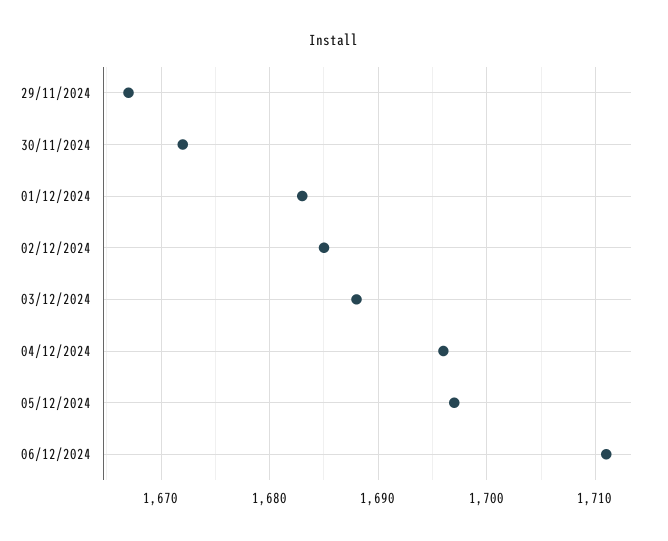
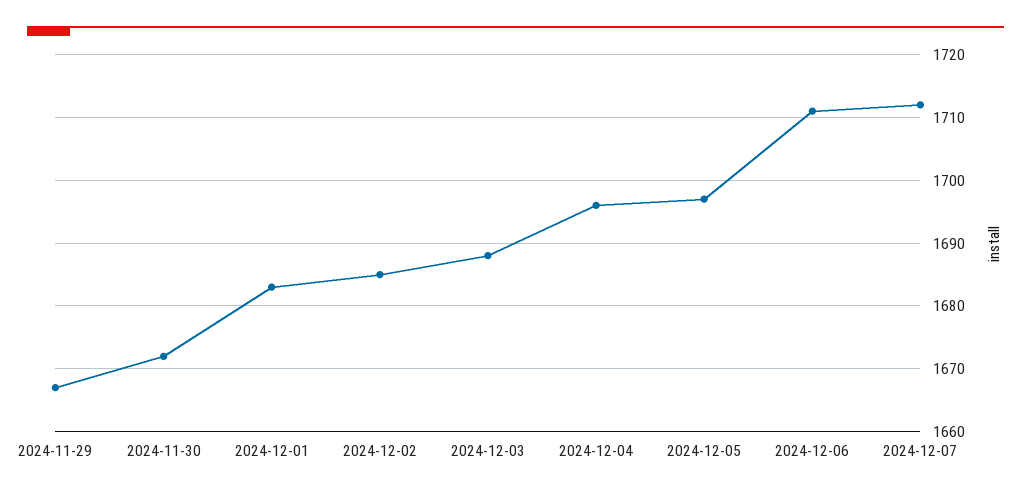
2024-12-07: none -> 1712

